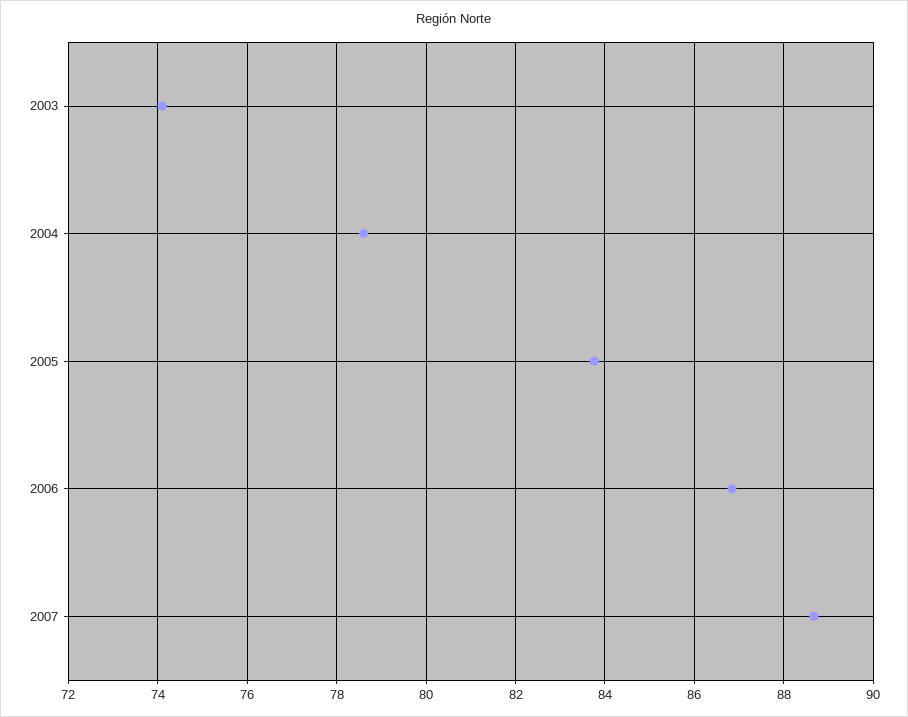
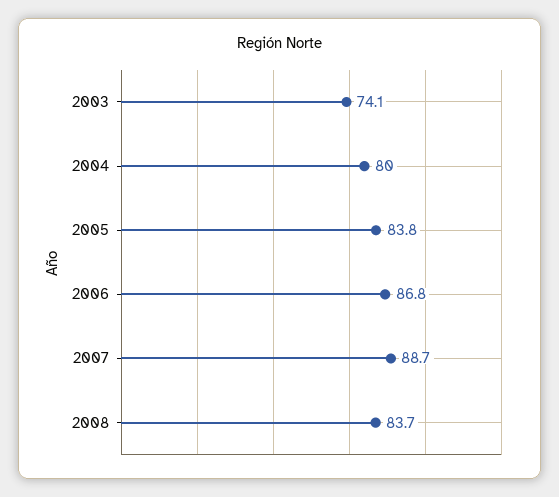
2004: 78.6 -> 80
2008: none -> 83.7

